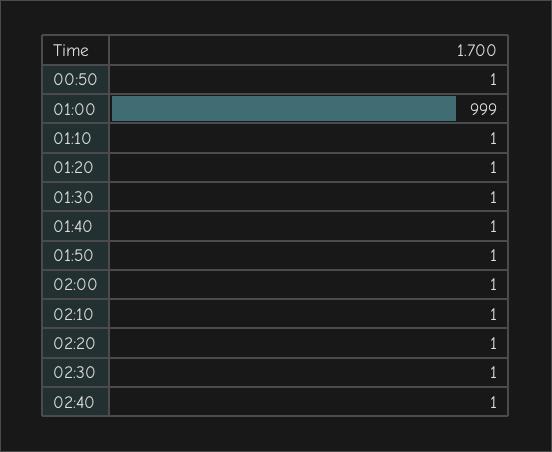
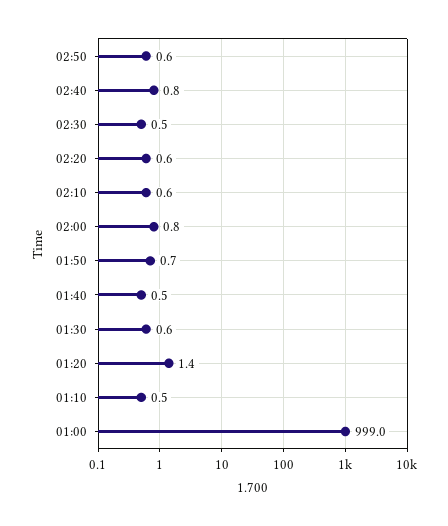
00:50: 1 -> none
02:50: none -> 0.6

